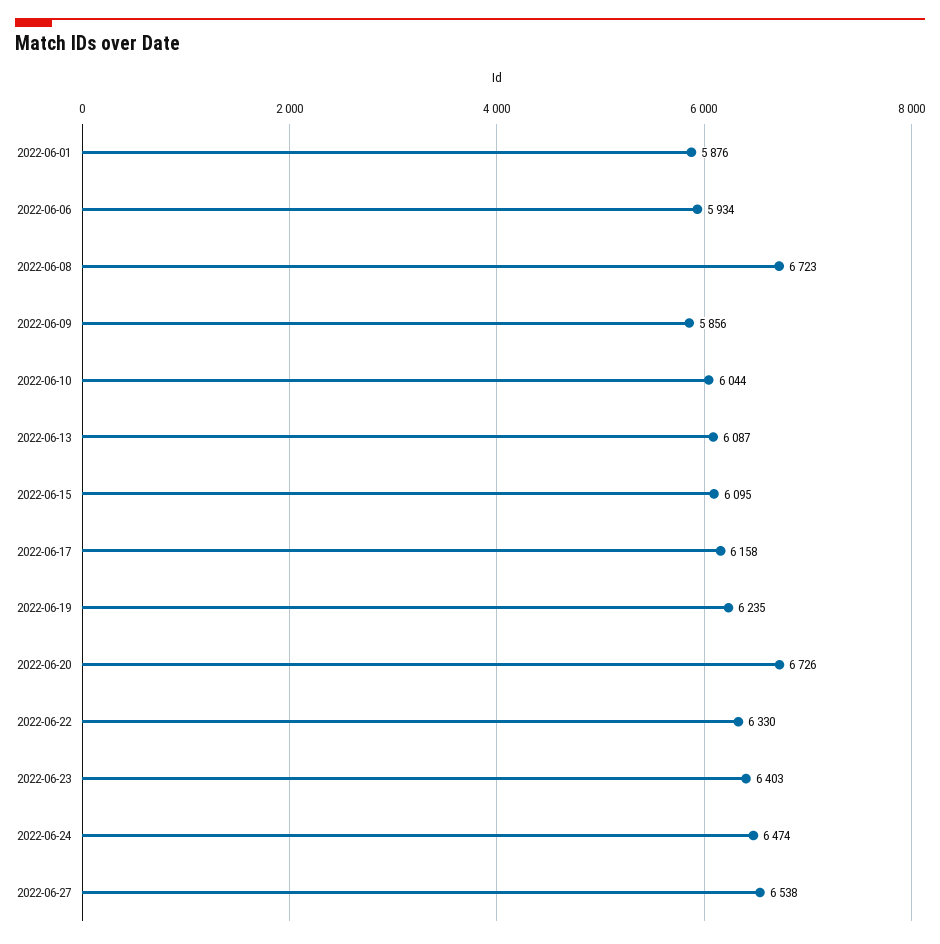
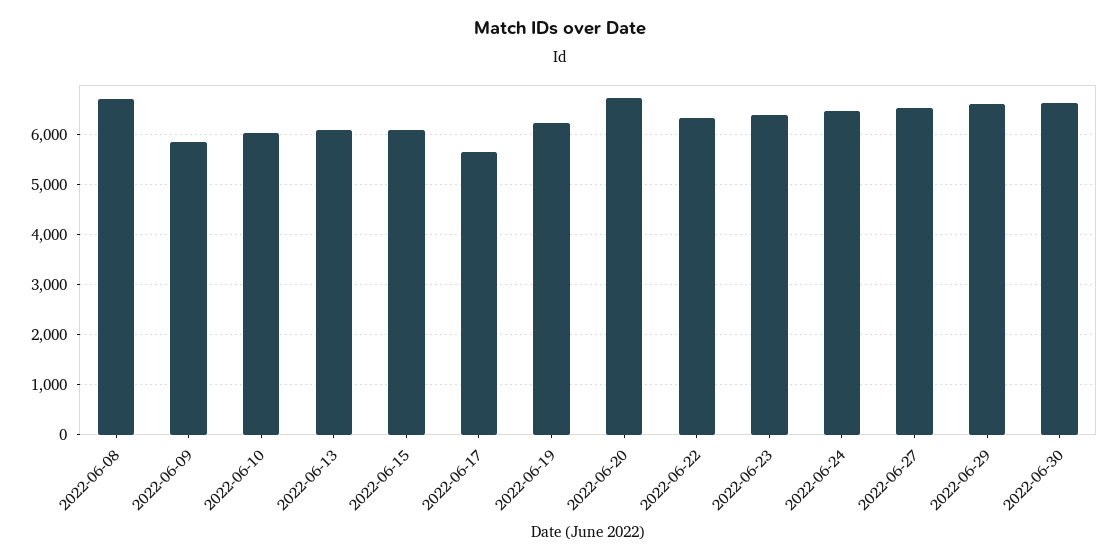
2022-06-01: 5876 -> none
2022-06-06: 5934 -> none
2022-06-17: 6158 -> 5600
2022-06-29: none -> 6600
2022-06-30: none -> 6600

